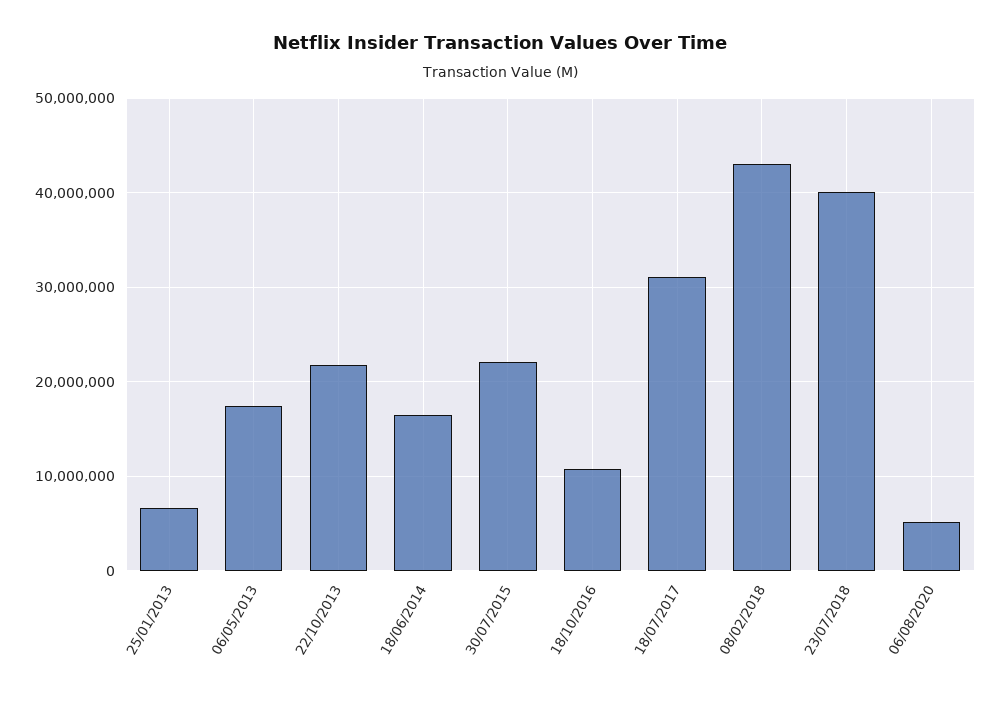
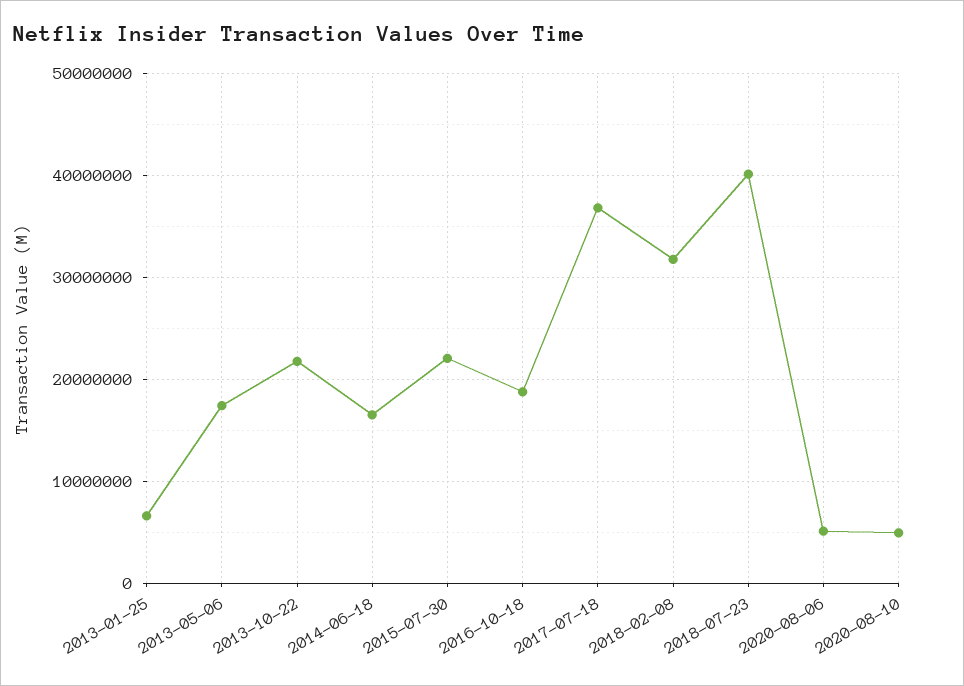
18/10/2016: 11000000 -> 19000000
18/07/2017: 31000000 -> 37000000
08/02/2018: 43000000 -> 32000000
2020-08-10: none -> 5000000

